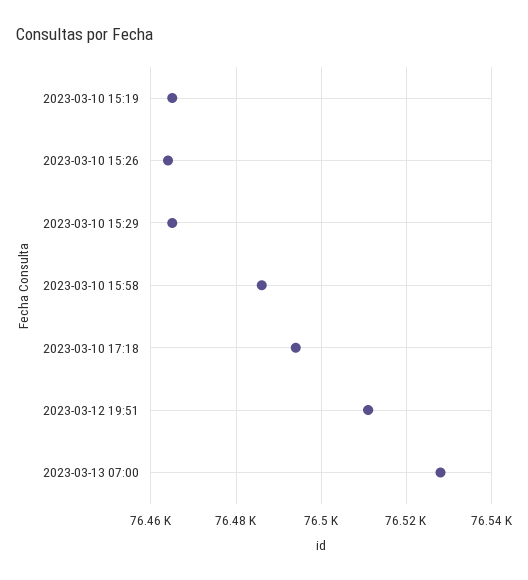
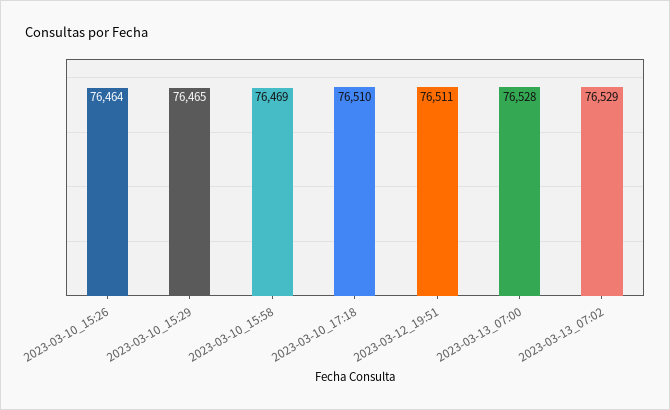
2023-03-10 15:19: 76465 -> none
2023-03-10 15:58: 76485 -> 76469
2023-03-10 17:18: 76495 -> 76510
2023-03-13_07:02: none -> 76529

